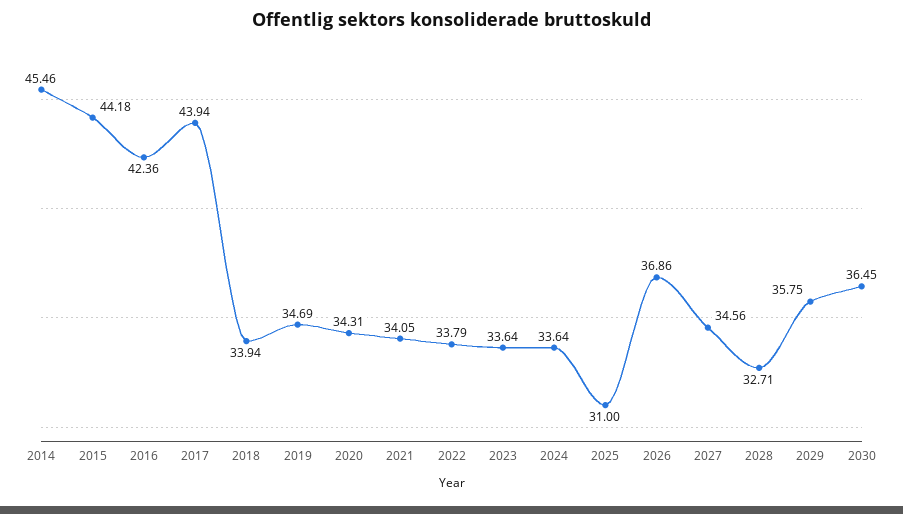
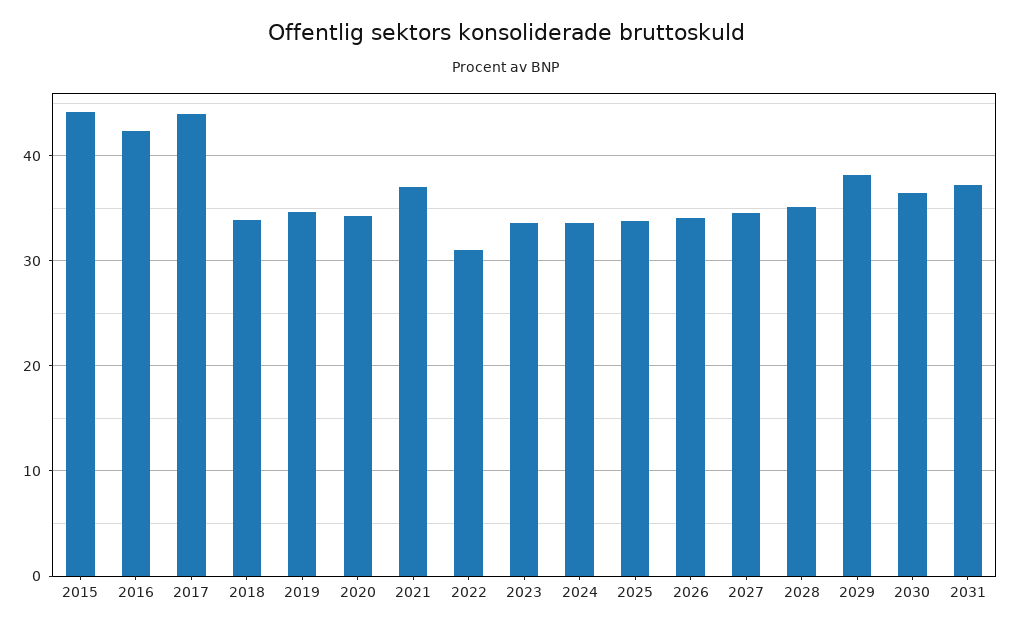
2014: 45.46 -> none
2021: 34.05 -> 37
2022: 33.79 -> 31
2025: 31 -> 34
2026: 36.86 -> 34
2028: 32.71 -> 35
2029: 35.75 -> 38
2031: none -> 37

